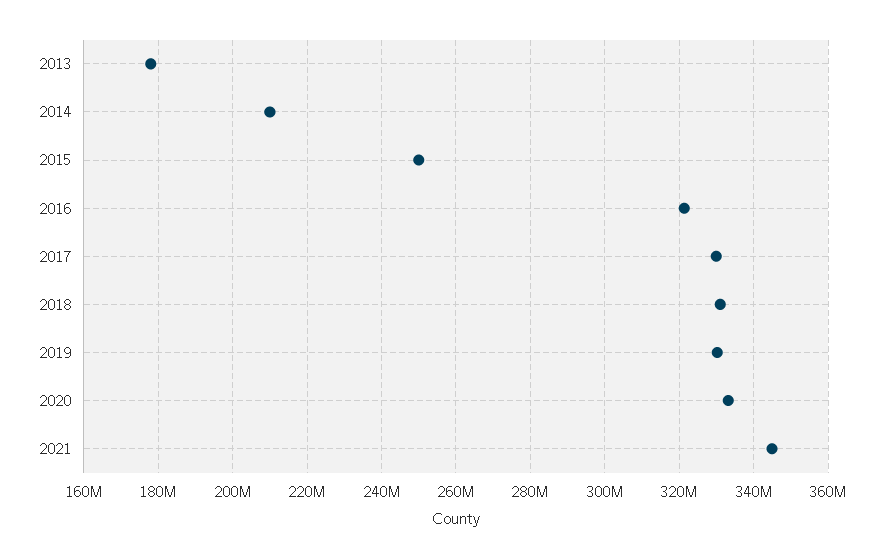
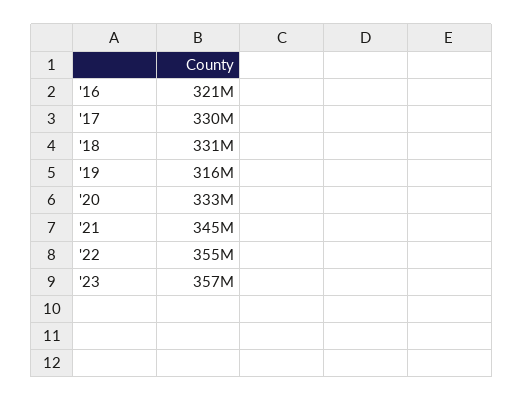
2013: 178000000 -> none
2014: 210000000 -> none
2015: 250000000 -> none
2019: 330000000 -> 316000000
'22: none -> 355000000
'23: none -> 357000000

